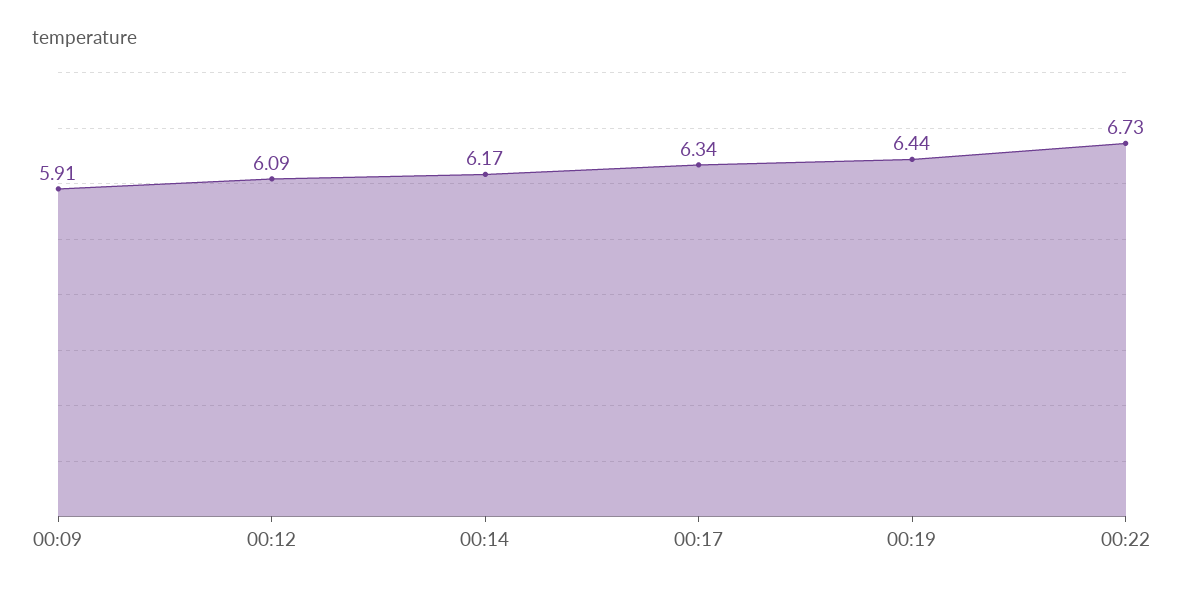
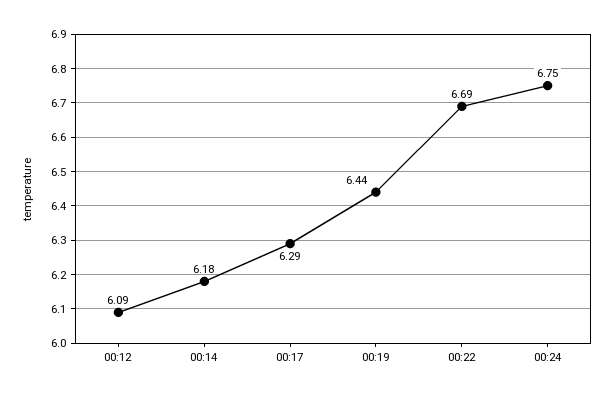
00:09: 5.91 -> none
00:14: 6.17 -> 6.18
00:17: 6.34 -> 6.29
00:22: 6.73 -> 6.69
00:24: none -> 6.75

